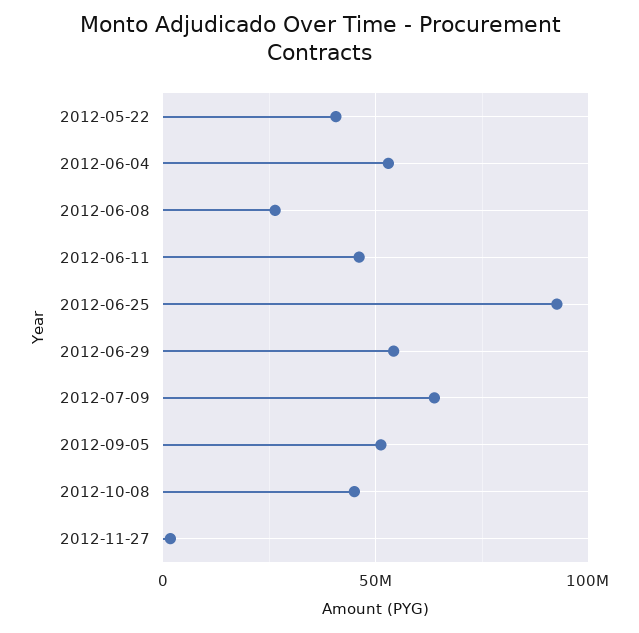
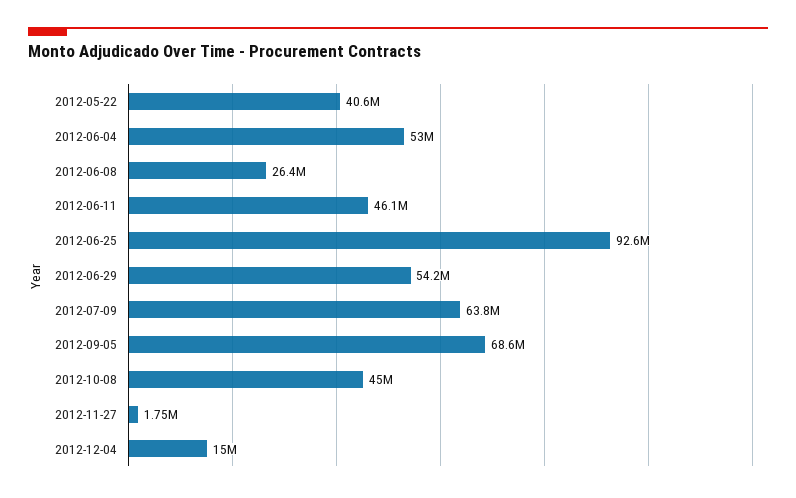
2012-09-05: 50000000 -> 68600000
2012-12-04: none -> 15000000

